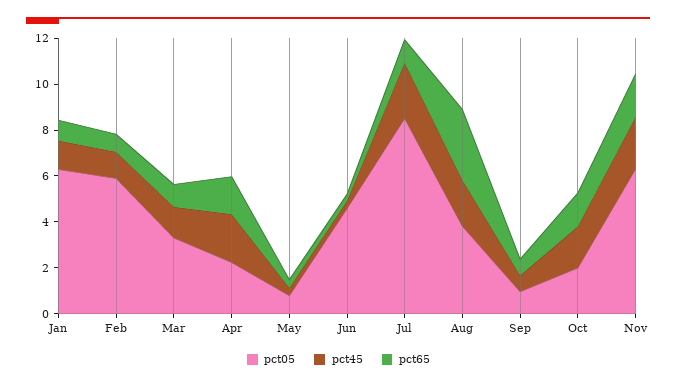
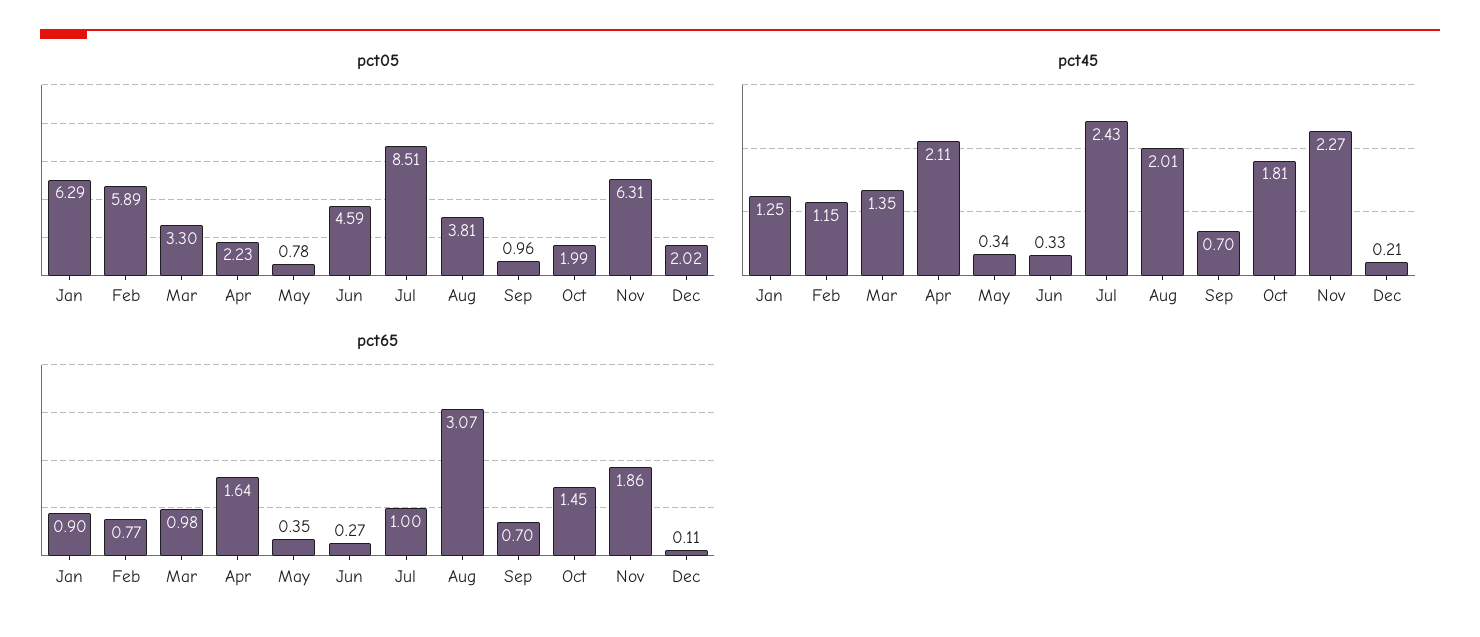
pct05, Dec: none -> 2.02
pct45, Dec: none -> 0.21
pct65, Dec: none -> 0.11

